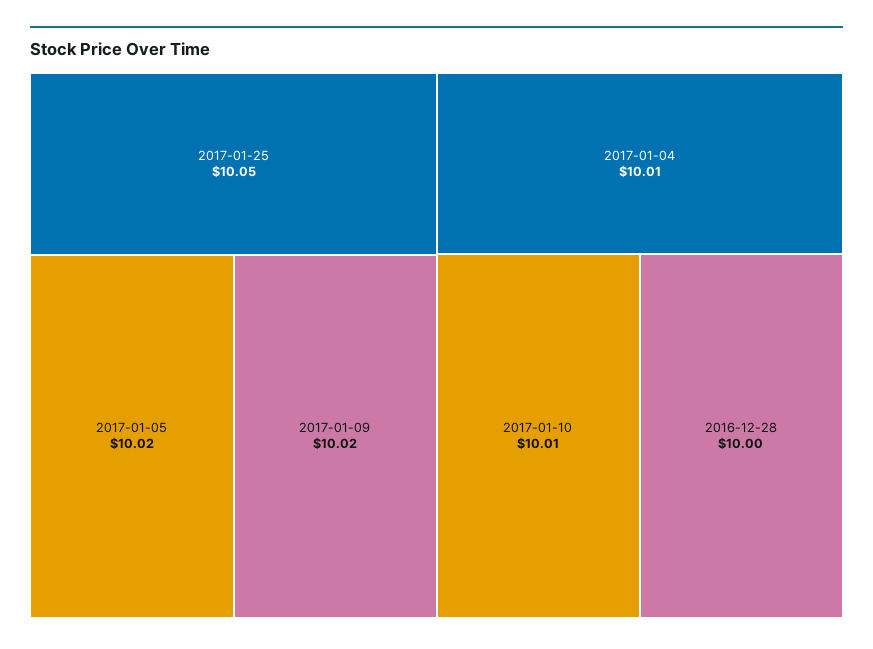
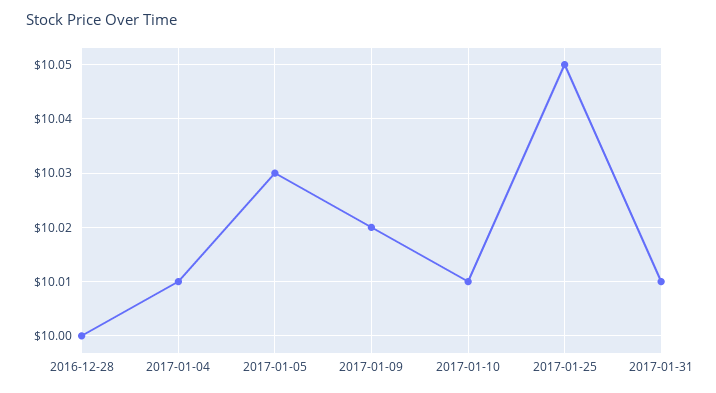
2017-01-05: 10.02 -> 10.03
2017-01-31: none -> 10.01

